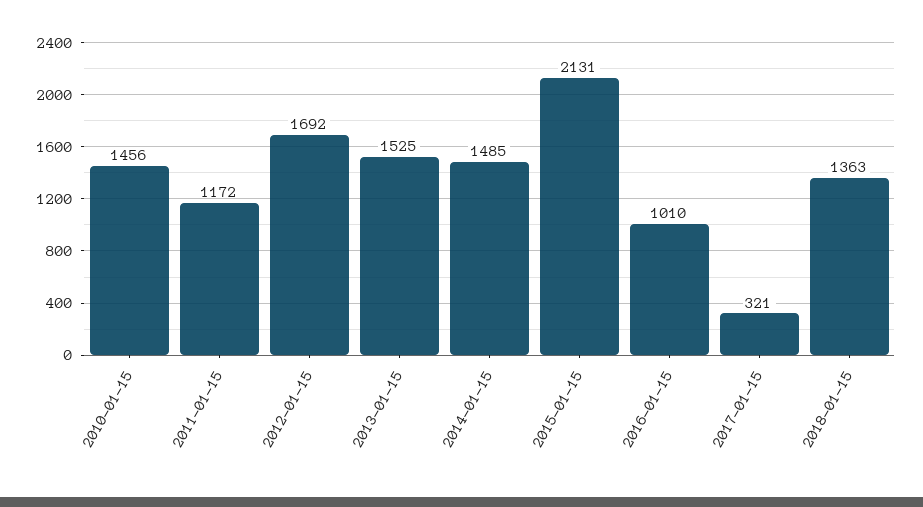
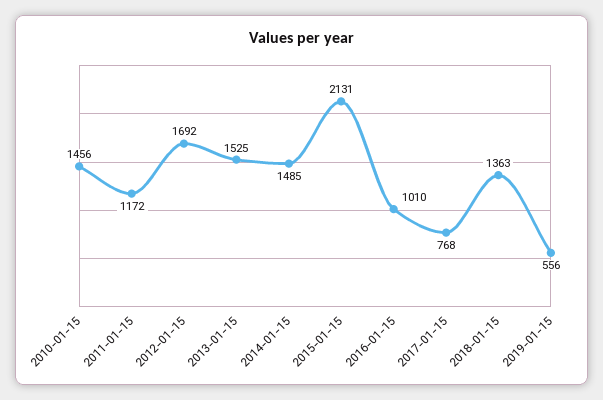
2017-01-15: 321 -> 768
2019-01-15: none -> 556

